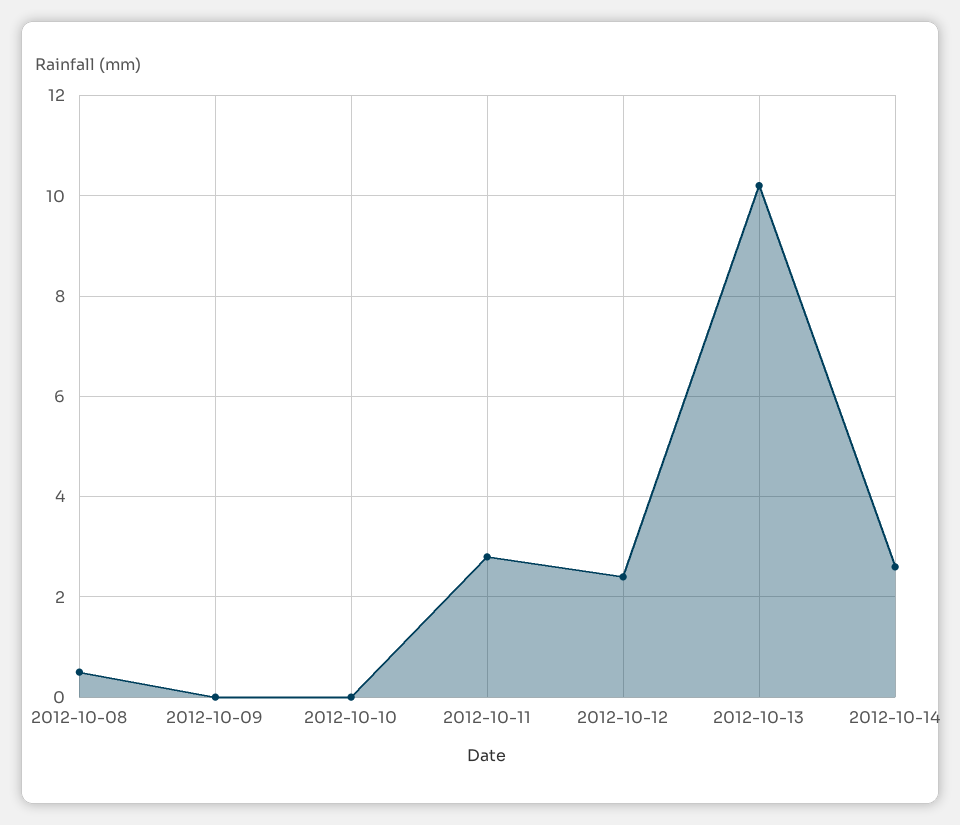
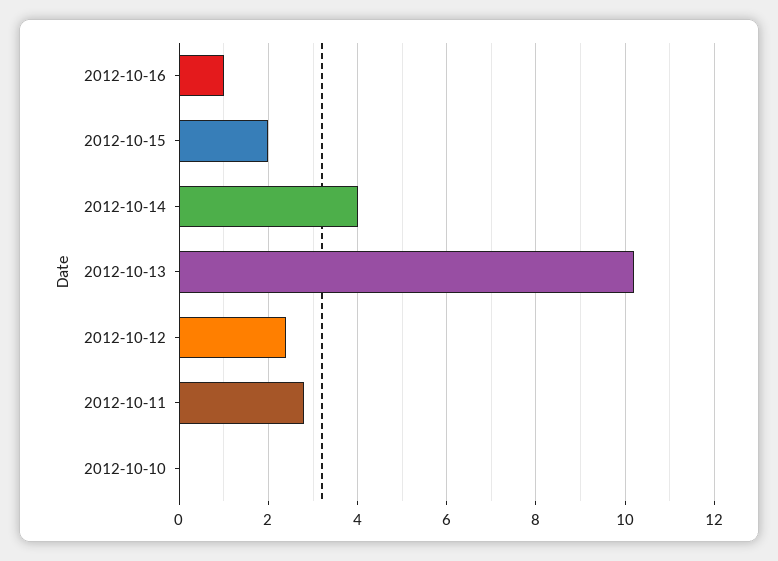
2012-10-08: 0.5 -> none
2012-10-09: 0 -> none
2012-10-14: 2.5 -> 4
2012-10-16: none -> 1
2012-10-15: none -> 2

